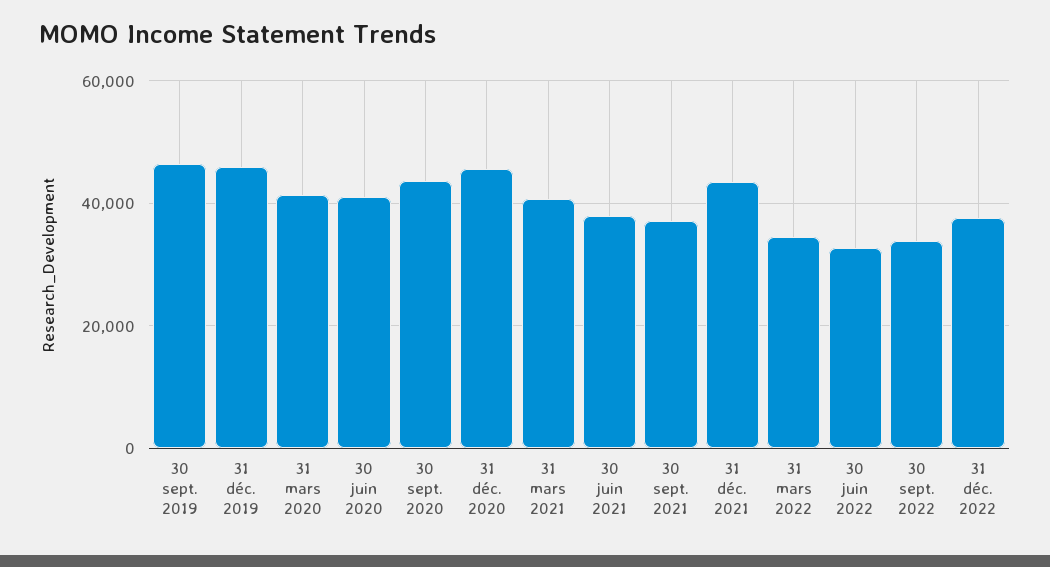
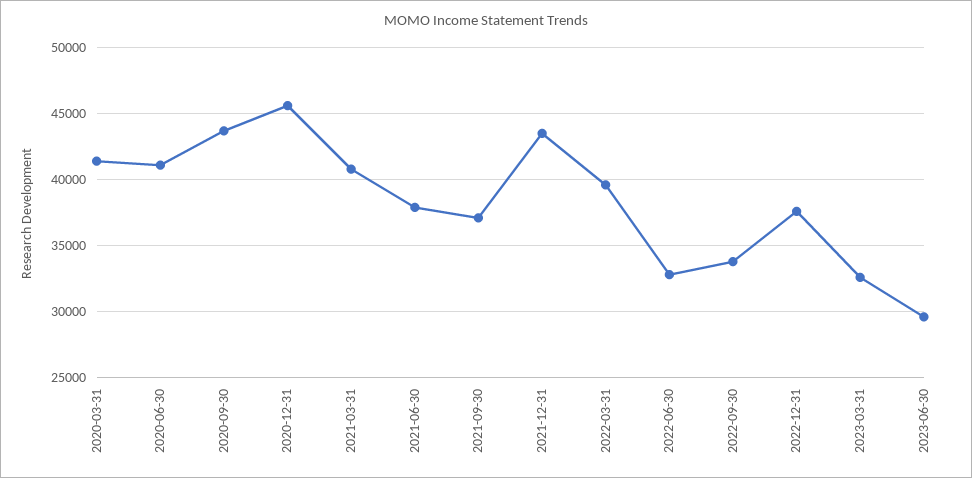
30 sept. 2019: 46000 -> none
31 déc. 2019: 46000 -> none
31 mars 2022: 34000 -> 39500
2023-03-31: none -> 32500
2023-06-30: none -> 29500

